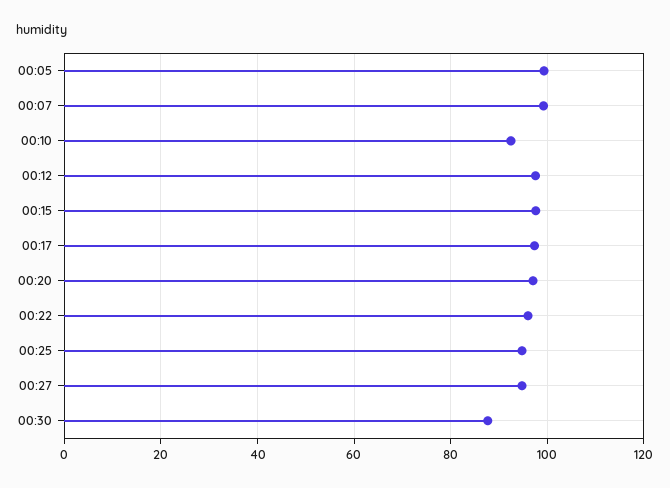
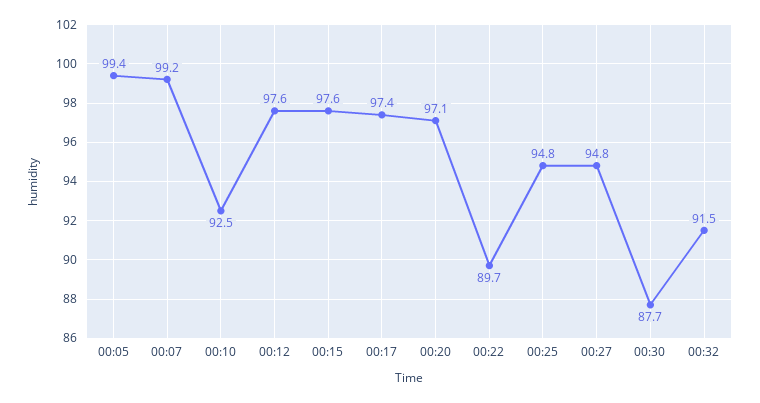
00:22: 96 -> 89.7
00:32: none -> 91.5

